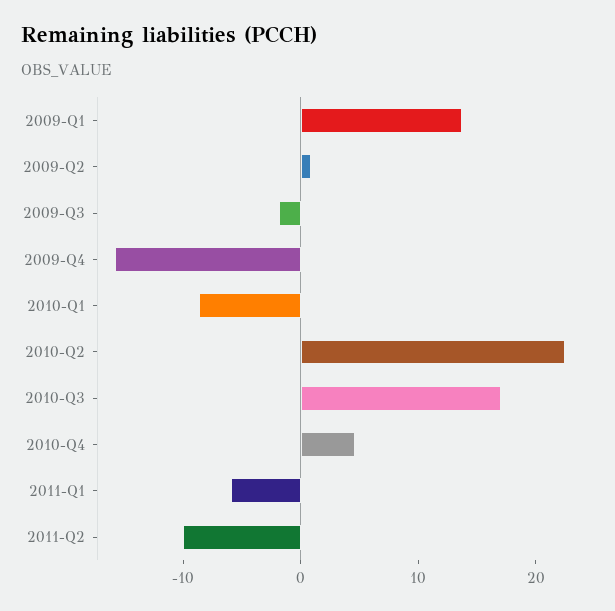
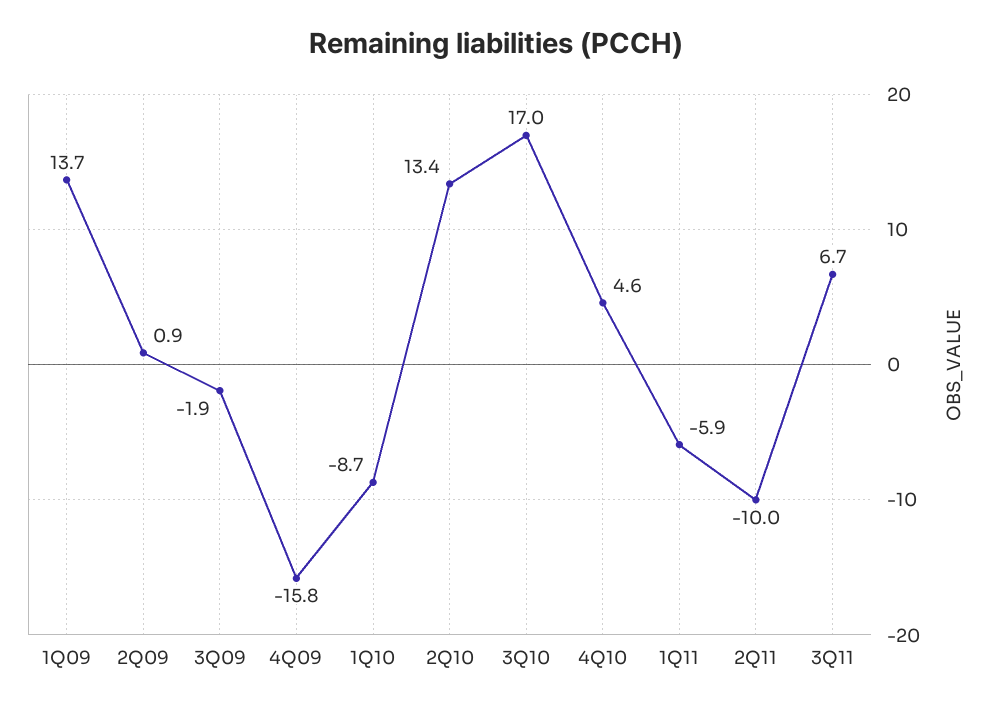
2010-Q2: 22 -> 13.4
3Q11: none -> 6.7

